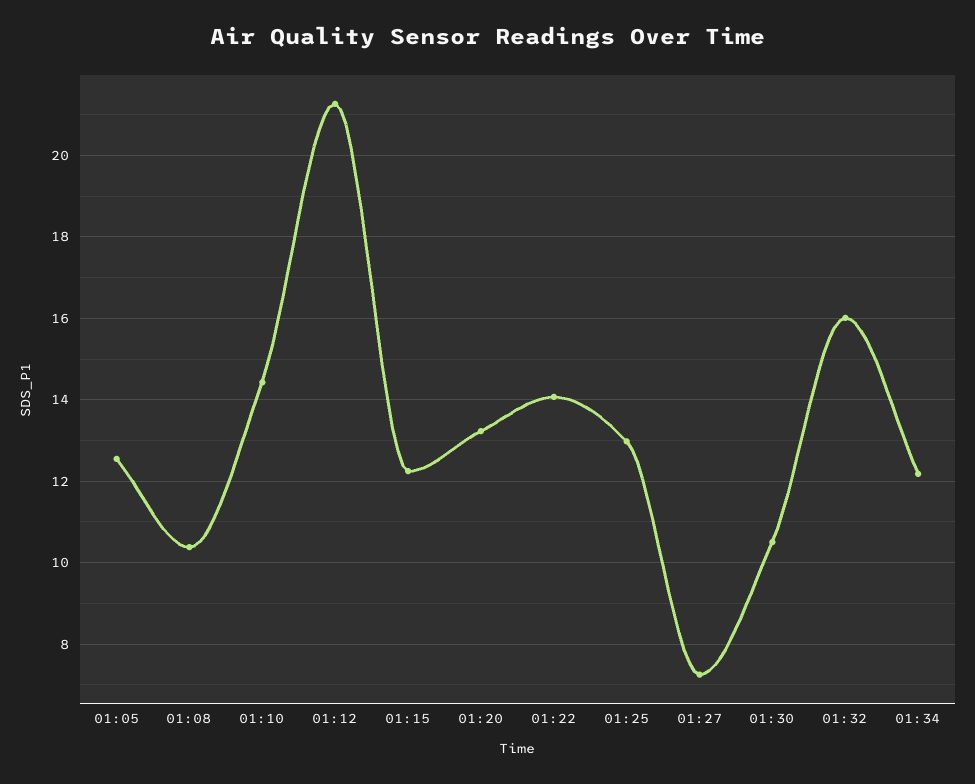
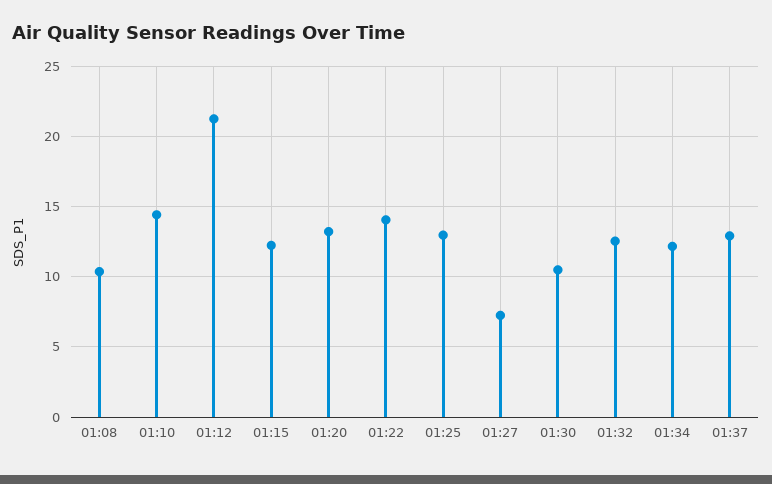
01:05: 12.6 -> none
01:32: 16 -> 12.5
01:37: none -> 13

